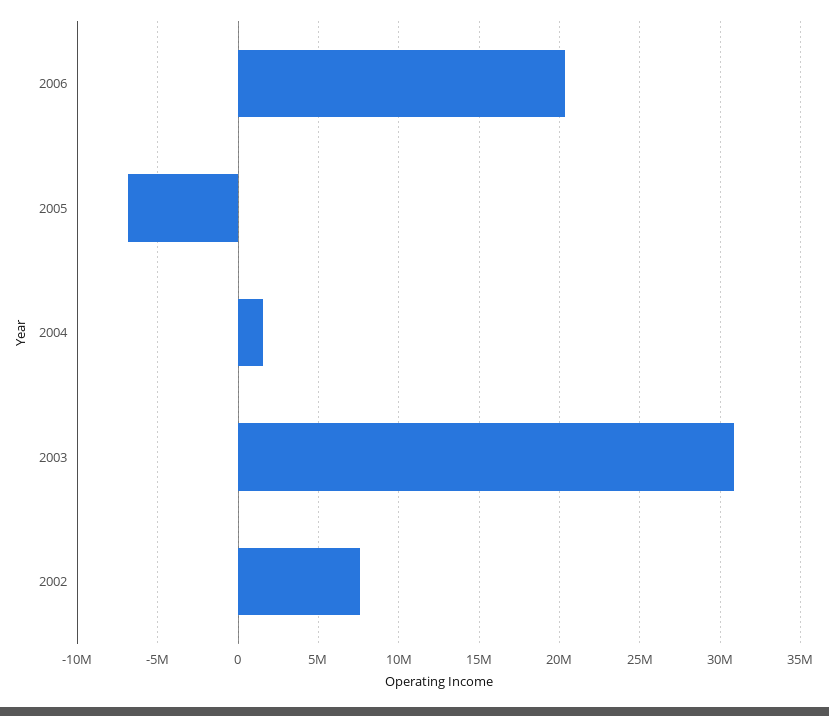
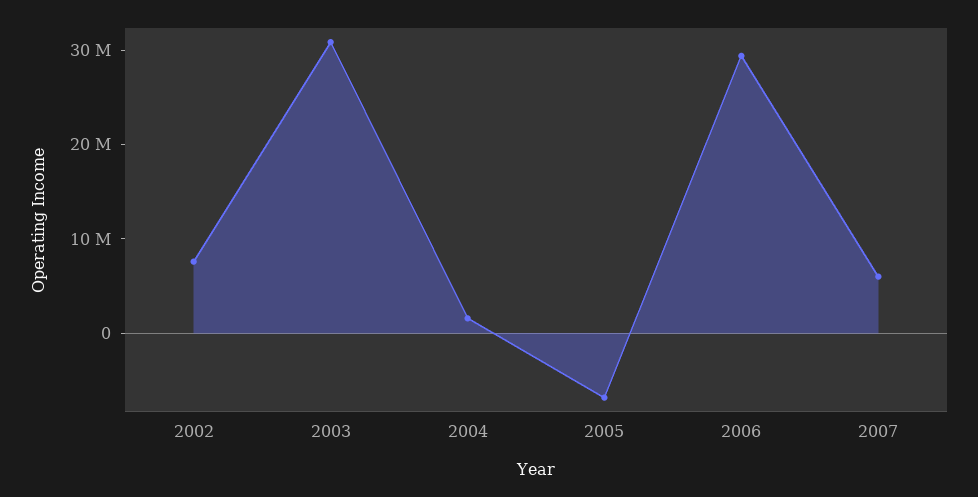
2006: 20500000 -> 30000000
2007: none -> 6000000

